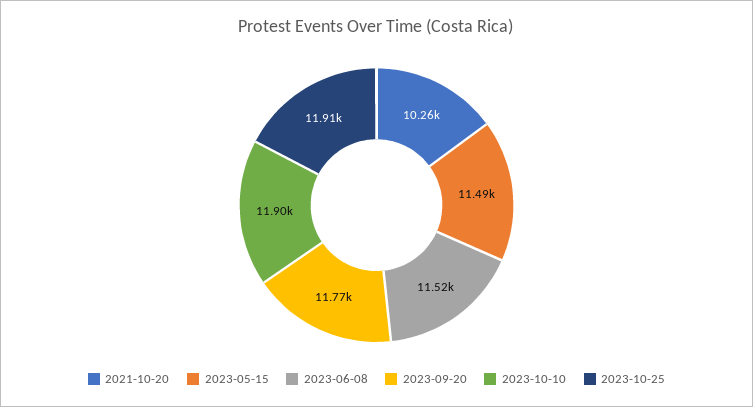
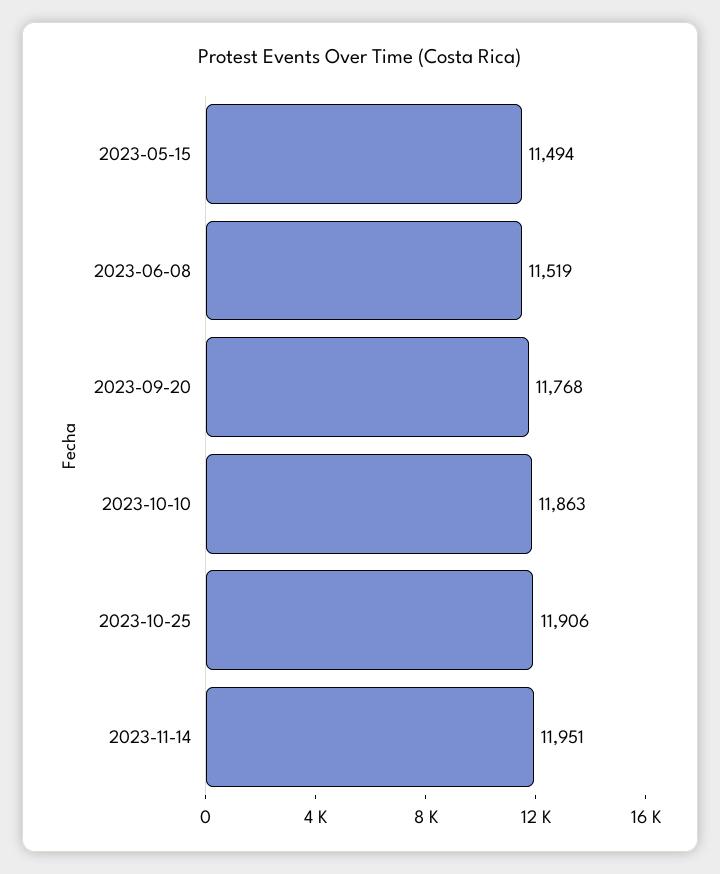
2021-10-20: 10260 -> none
2023-10-10: 11900 -> 11863
2023-11-14: none -> 11951

